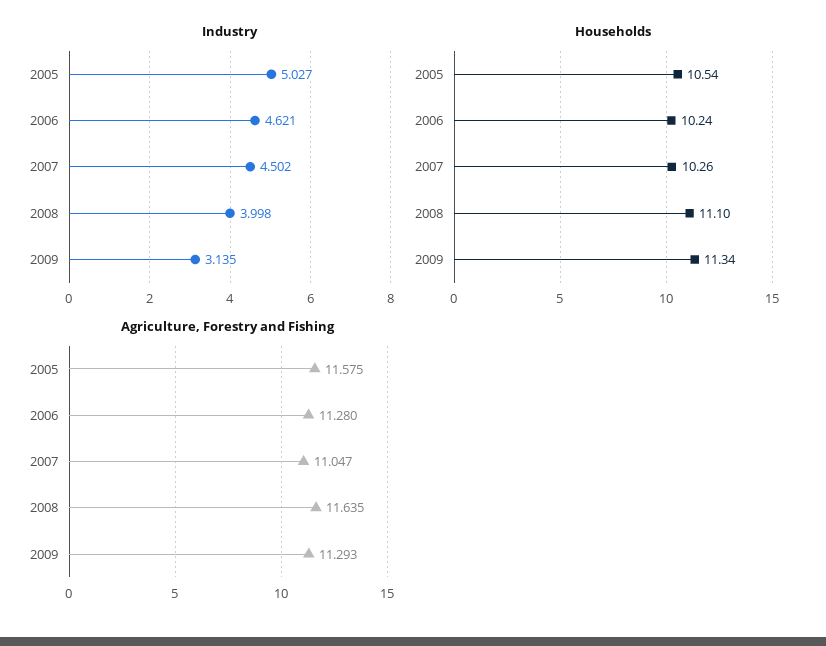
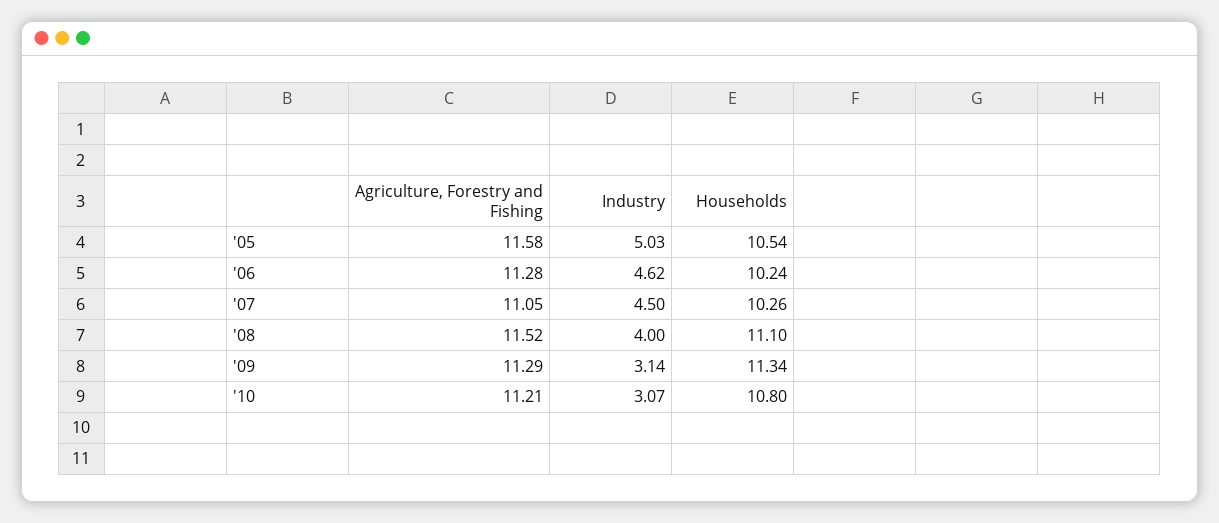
Agriculture, Forestry and Fishing, 2008: 11.635 -> 11.52
Agriculture, Forestry and Fishing, '10: none -> 11.21
Industry, '10: none -> 3.07
Households, '10: none -> 10.8

